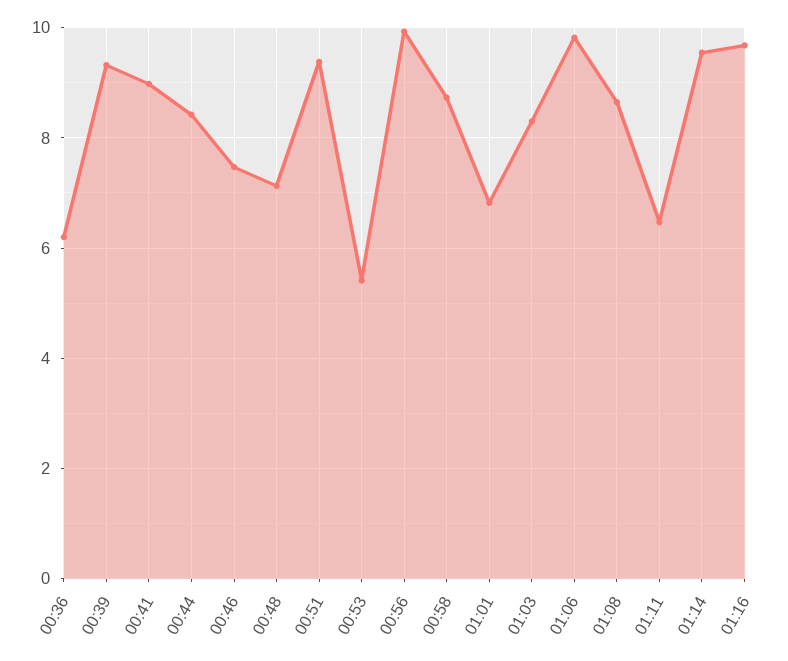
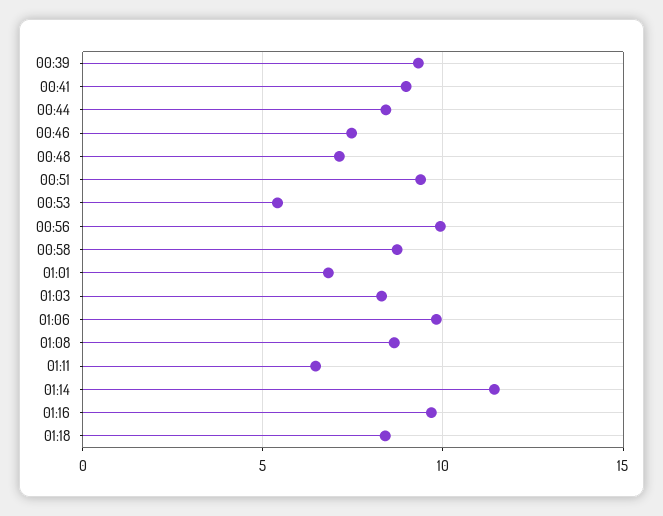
00:36: 6.2 -> none
01:14: 9.6 -> 11.5
01:18: none -> 8.5

